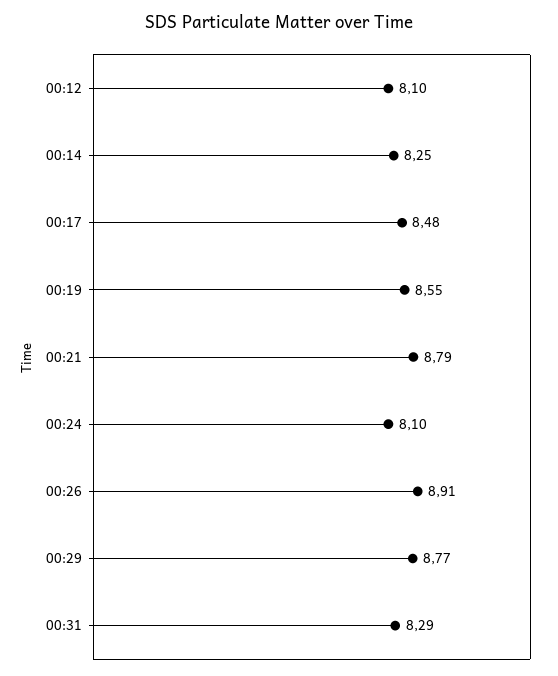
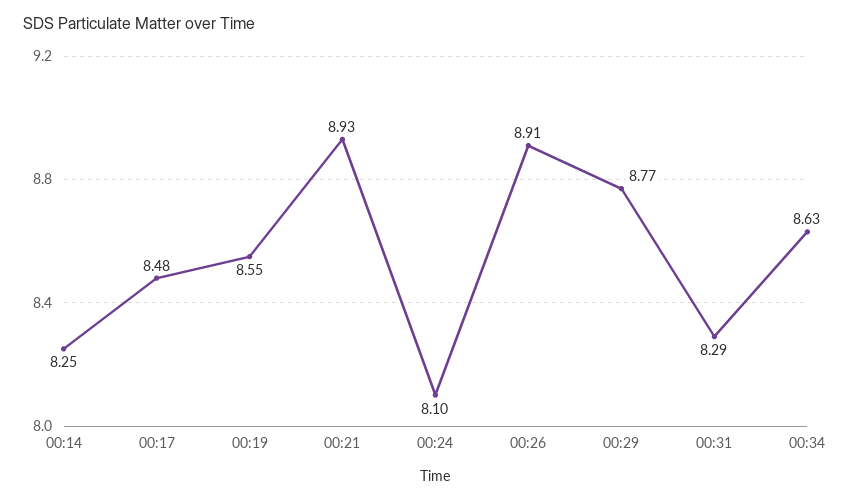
00:12: 8.1 -> none
00:21: 8.79 -> 8.93
00:34: none -> 8.63

